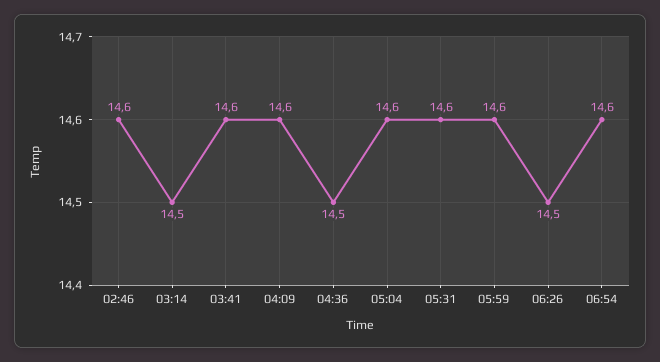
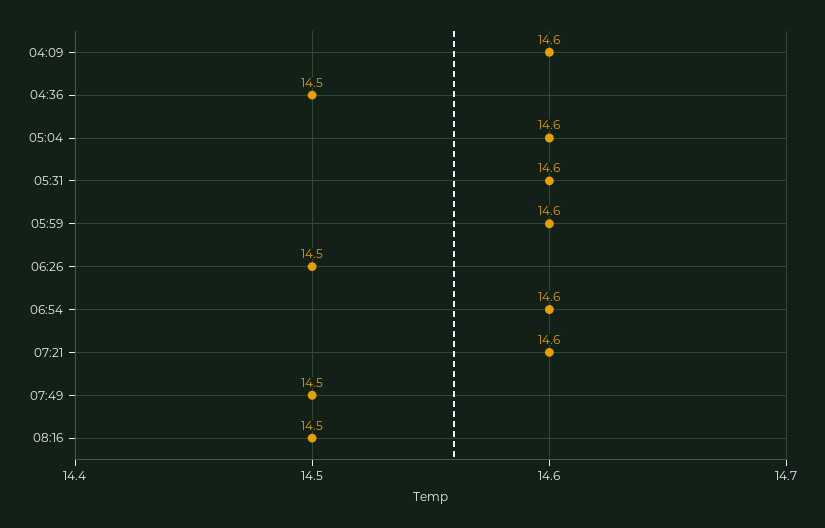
02:46: 14.6 -> none
03:14: 14.5 -> none
03:41: 14.6 -> none
07:21: none -> 14.6
07:49: none -> 14.5
08:16: none -> 14.5

